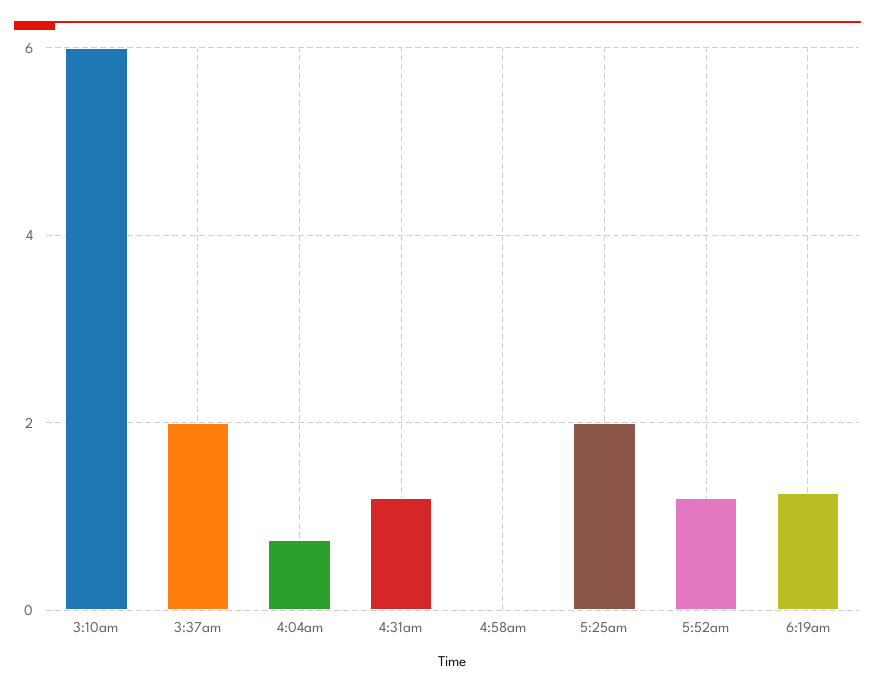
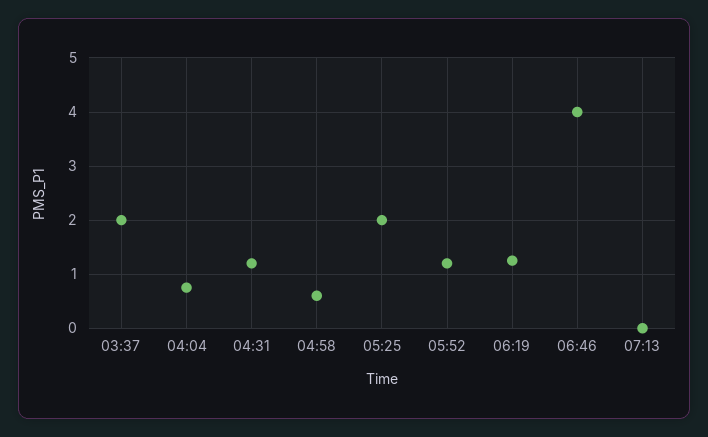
3:10am: 6 -> none
4:58am: 0 -> 0.6
06:46: none -> 4
07:13: none -> 0

